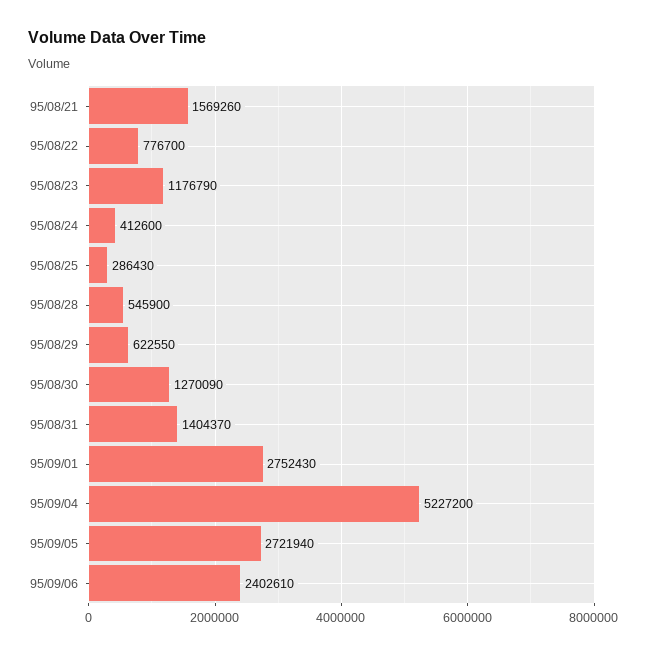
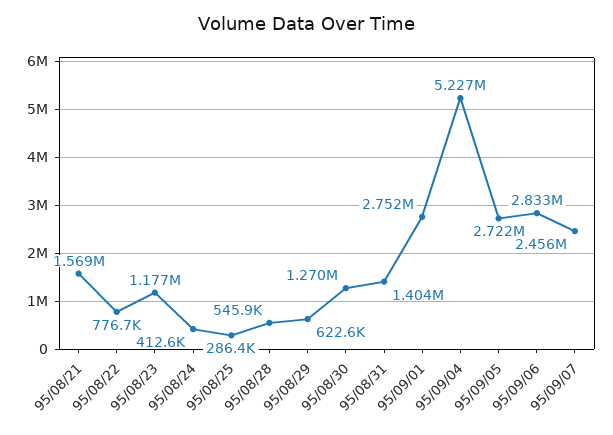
95/09/06: 2402610 -> 2833000
95/09/07: none -> 2456000

